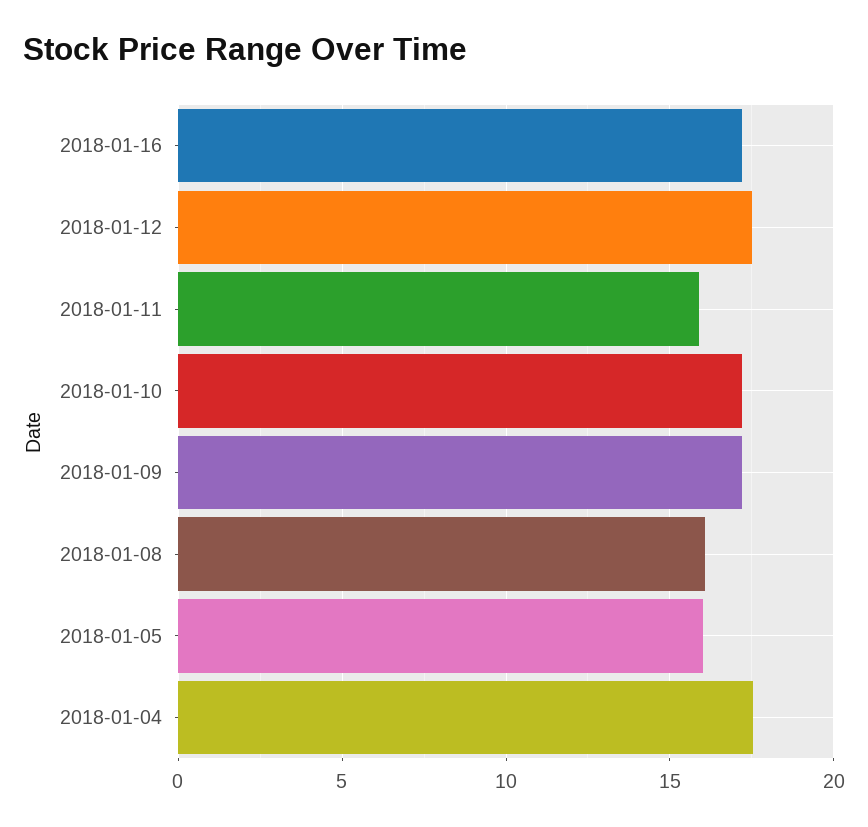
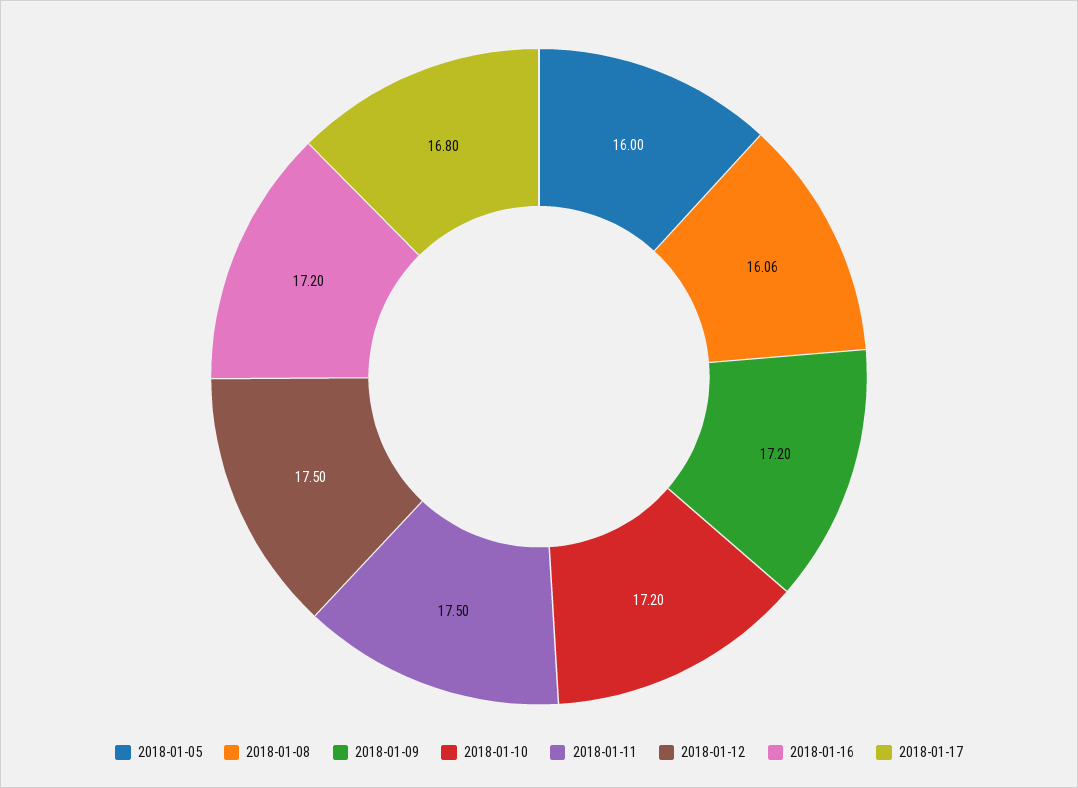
2018-01-11: 16 -> 17.5
2018-01-04: 17.5 -> none
2018-01-17: none -> 16.8

